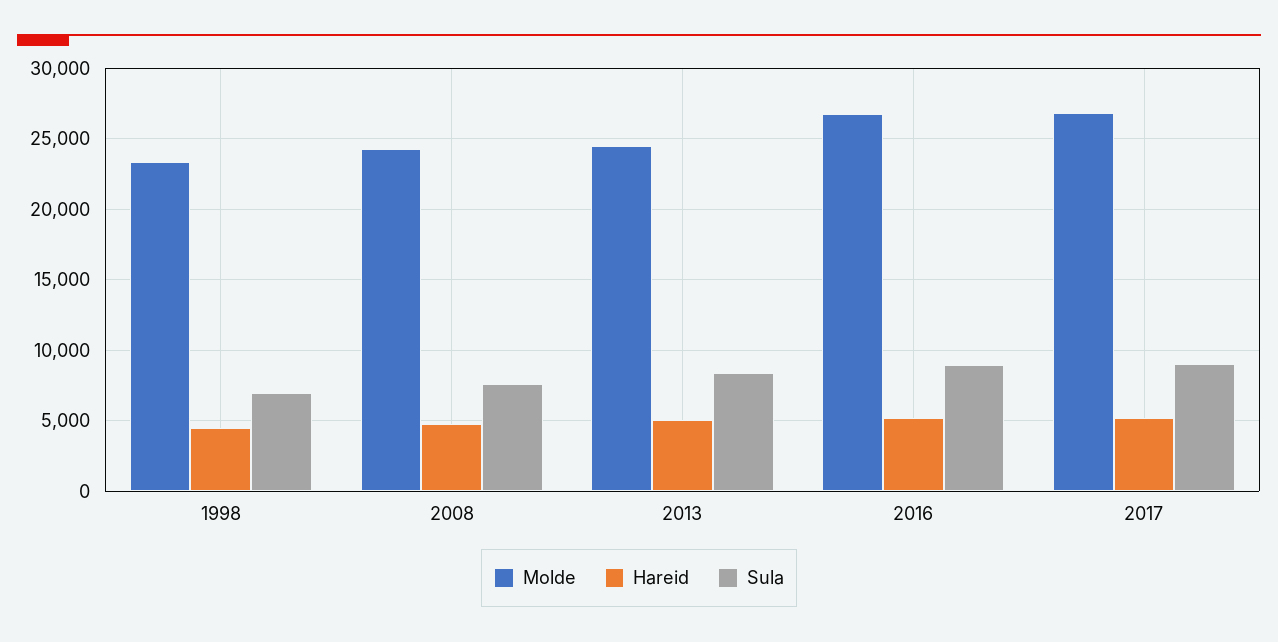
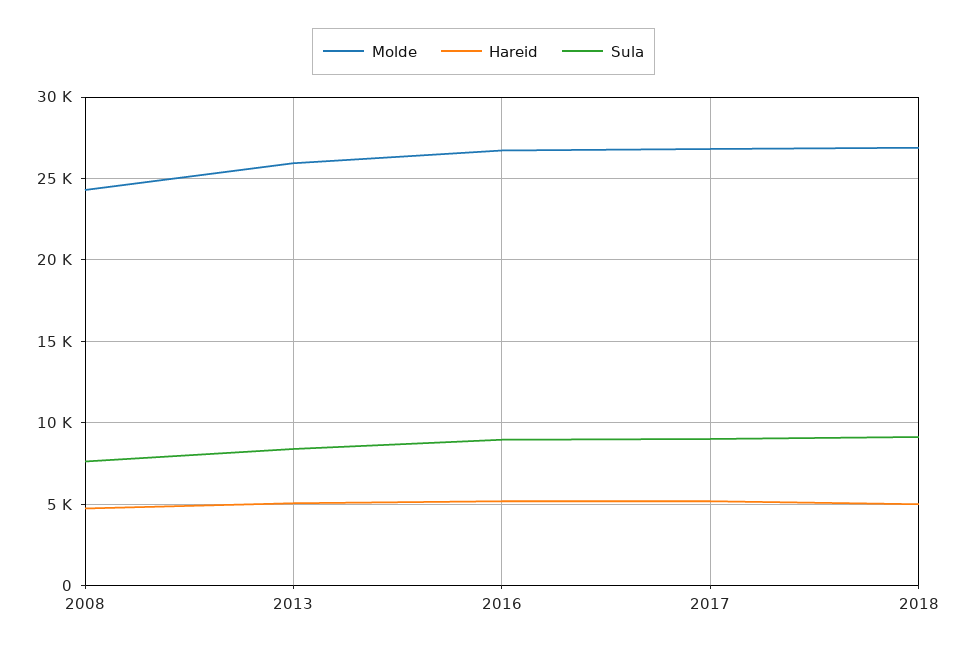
Molde, 1998: 23500 -> none
Hareid, 1998: 4500 -> none
Sula, 1998: 7000 -> none
Molde, 2013: 24500 -> 26000
Molde, 2018: none -> 27000
Hareid, 2018: none -> 5000
Sula, 2018: none -> 9000

